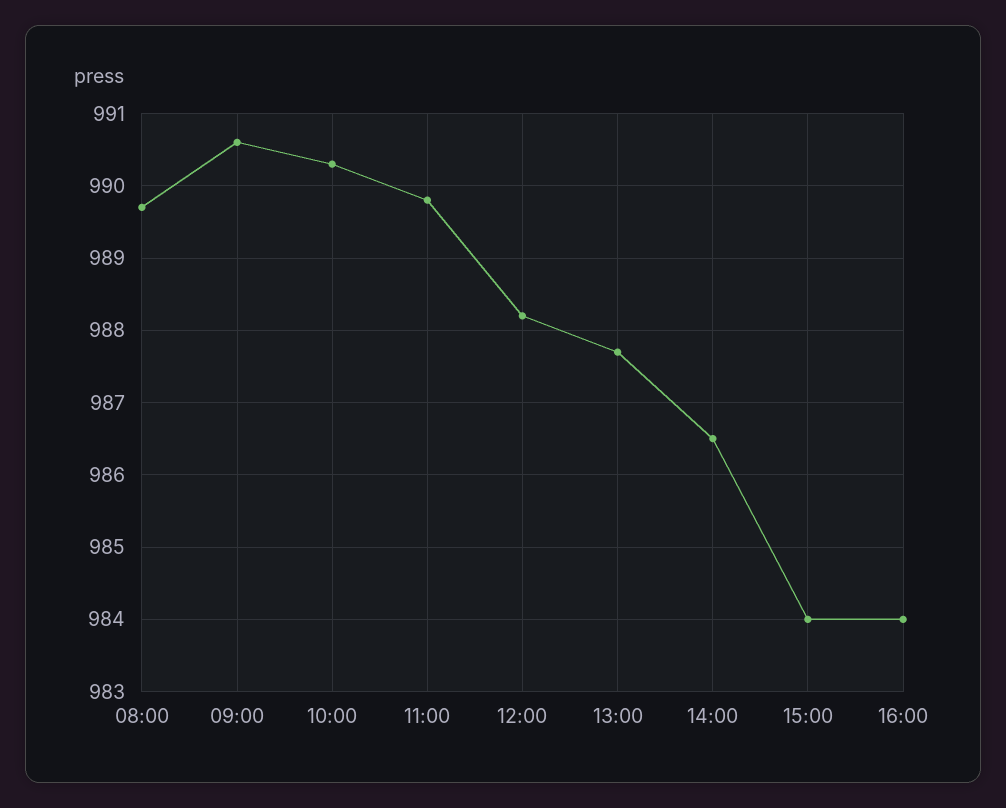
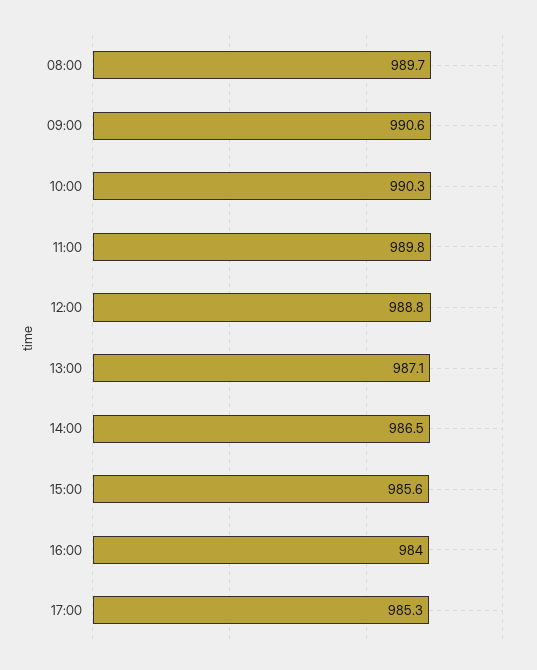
12:00: 988.2 -> 988.8
13:00: 987.7 -> 987.1
15:00: 984 -> 985.6
17:00: none -> 985.3

